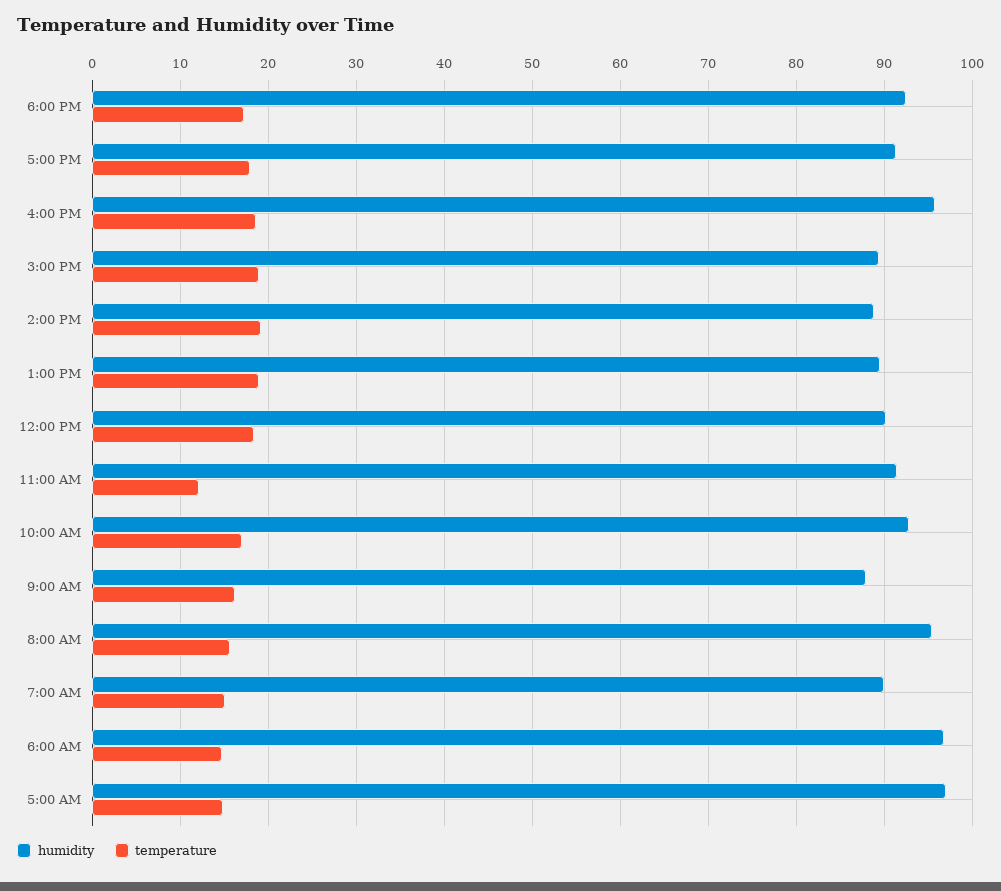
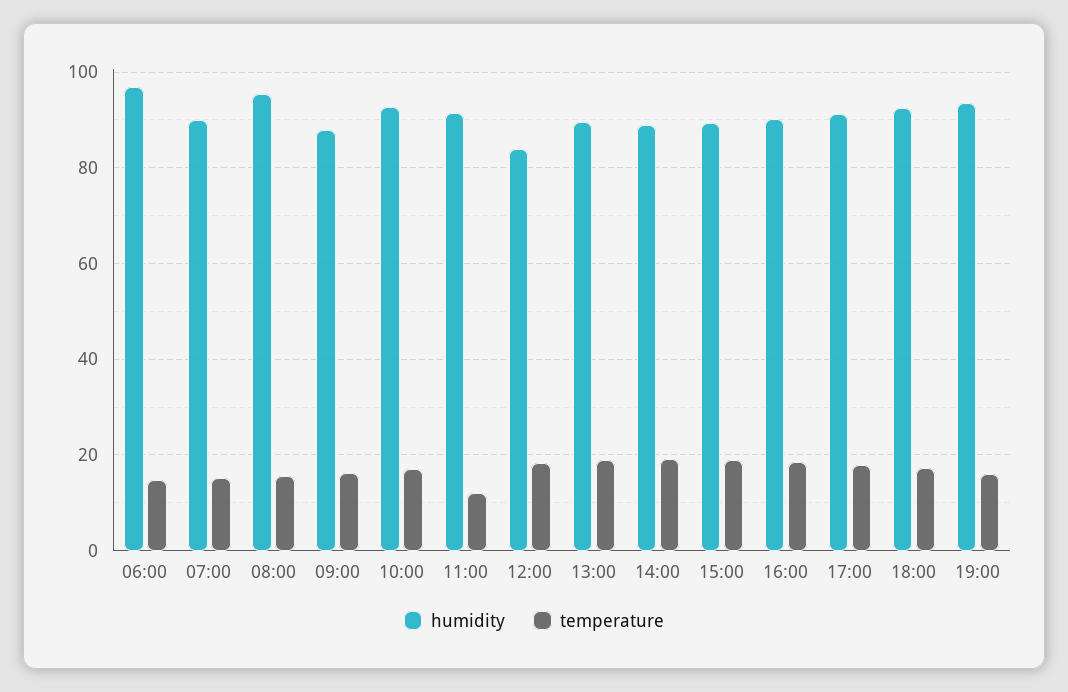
humidity, 4:00 PM: 96 -> 90
humidity, 12:00 PM: 90 -> 84
humidity, 5:00 AM: 97 -> none
temperature, 5:00 AM: 15 -> none
humidity, 19:00: none -> 94
temperature, 19:00: none -> 16

